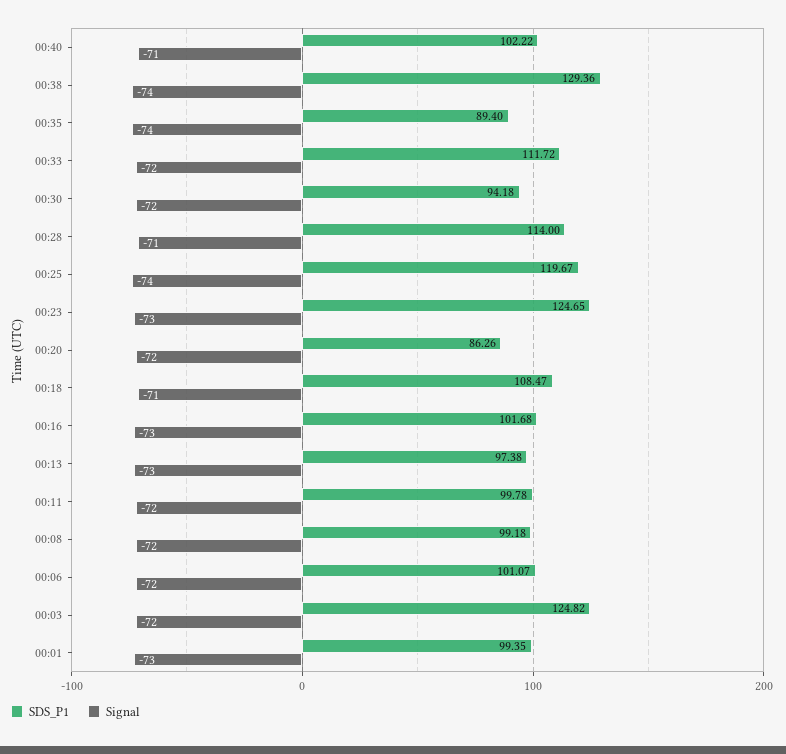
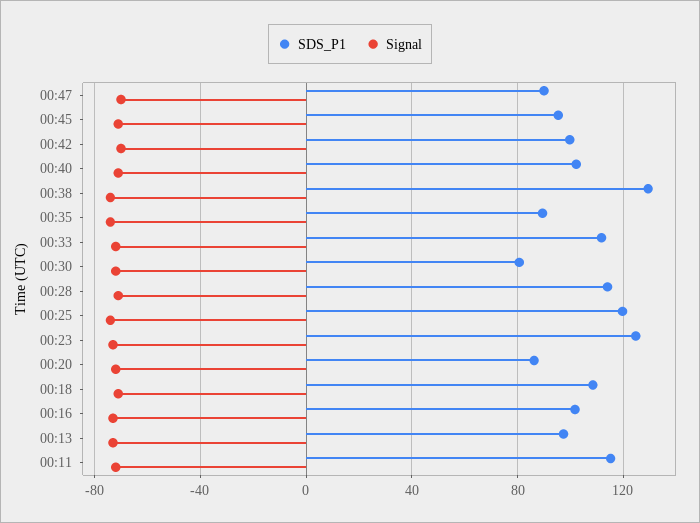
SDS_P1, 00:30: 94.18 -> 80
SDS_P1, 00:11: 99.78 -> 115
SDS_P1, 00:08: 99.18 -> none
Signal, 00:08: -72 -> none
SDS_P1, 00:06: 101.07 -> none
Signal, 00:06: -72 -> none
SDS_P1, 00:03: 124.82 -> none
Signal, 00:03: -72 -> none
SDS_P1, 00:01: 99.35 -> none
Signal, 00:01: -73 -> none
SDS_P1, 00:47: none -> 90
Signal, 00:47: none -> -70
SDS_P1, 00:45: none -> 95
Signal, 00:45: none -> -70
SDS_P1, 00:42: none -> 100
Signal, 00:42: none -> -70

